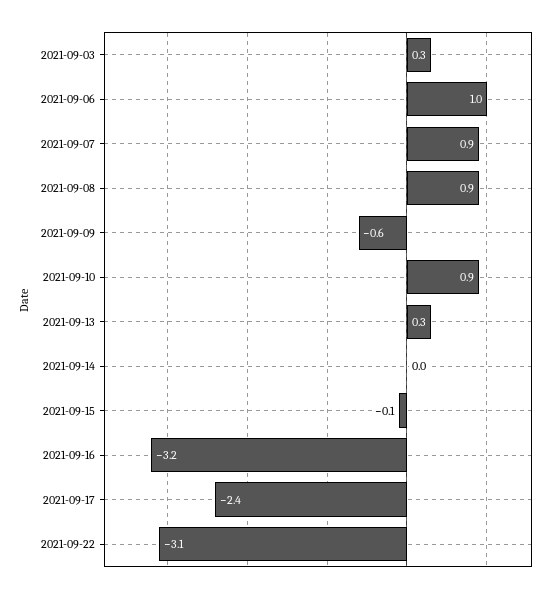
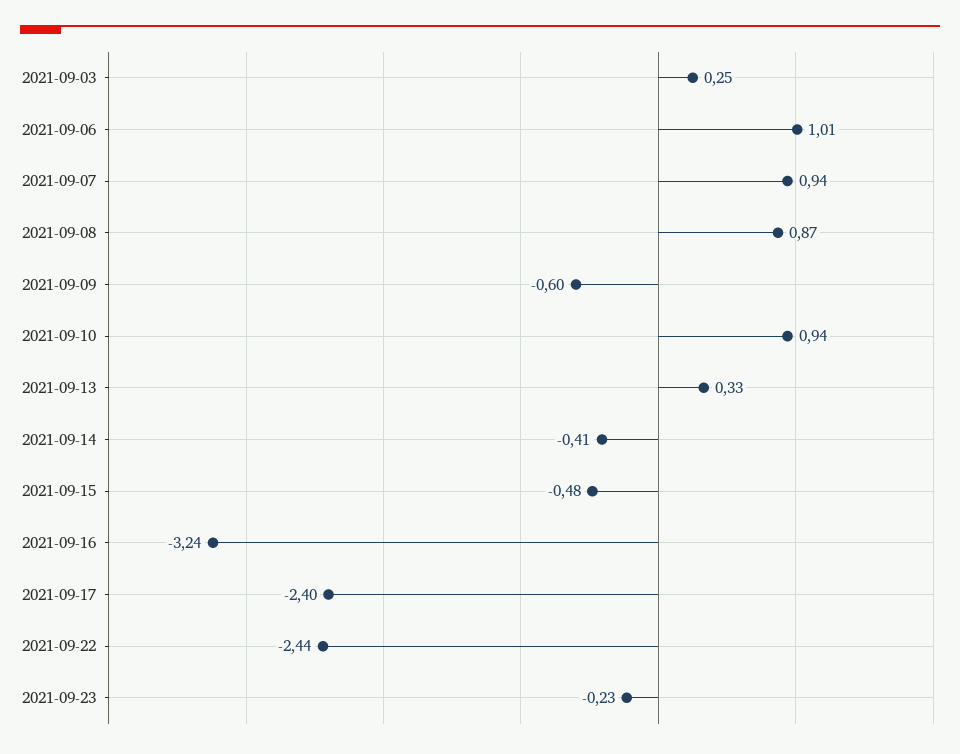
2021-09-14: 0 -> -0.41
2021-09-15: -0.1 -> -0.48
2021-09-22: -3.1 -> -2.44
2021-09-23: none -> -0.23

